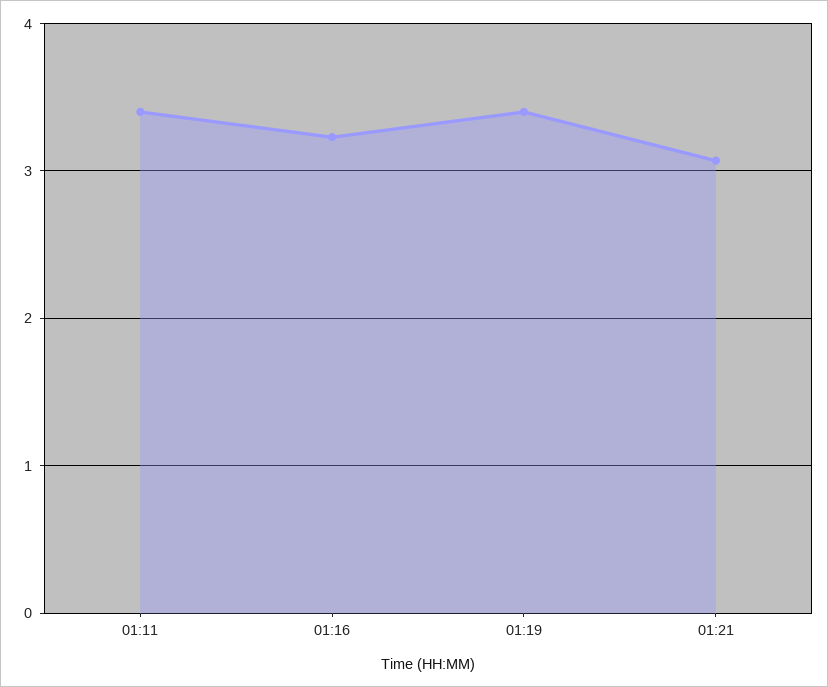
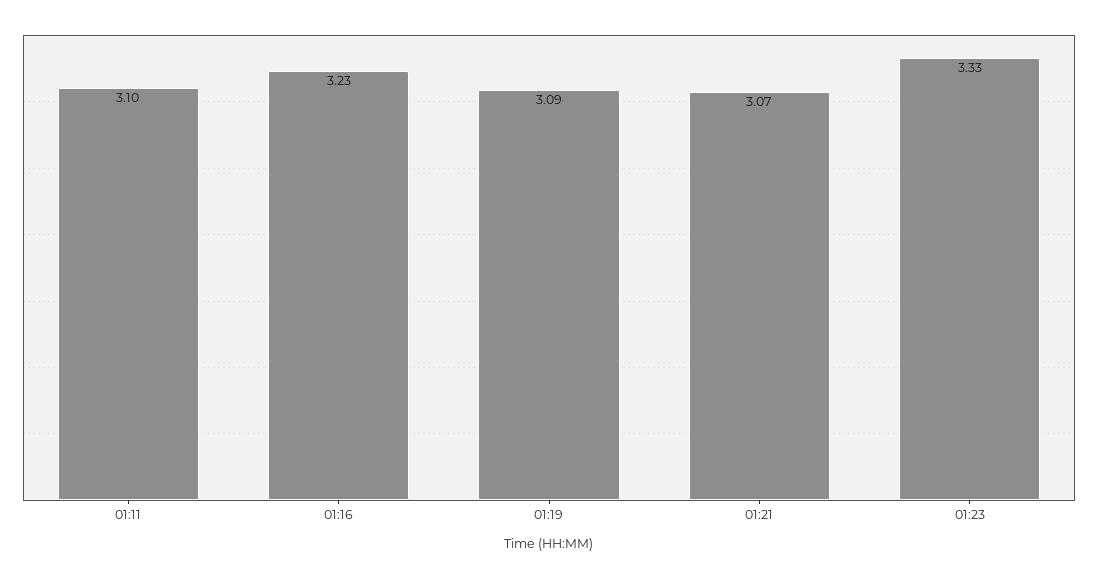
01:11: 3.4 -> 3.1
01:19: 3.4 -> 3.09
01:23: none -> 3.33

